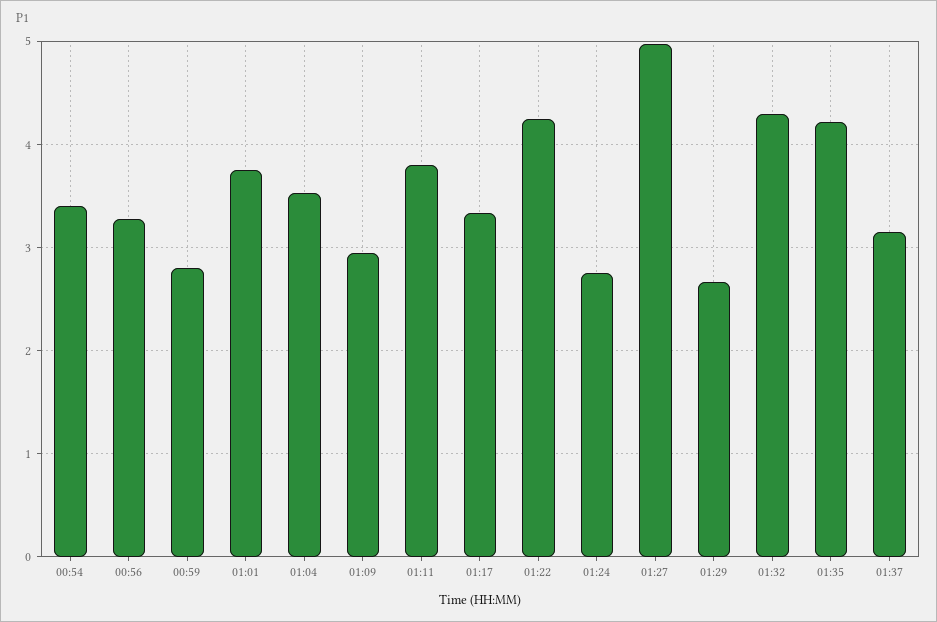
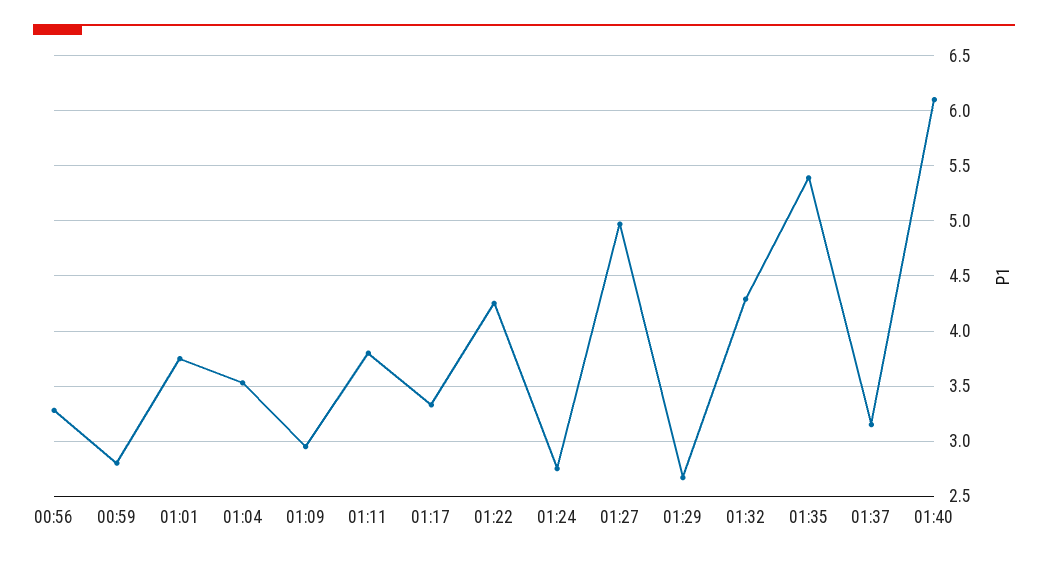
00:54: 3.4 -> none
01:35: 4.2 -> 5.4
01:40: none -> 6.1

